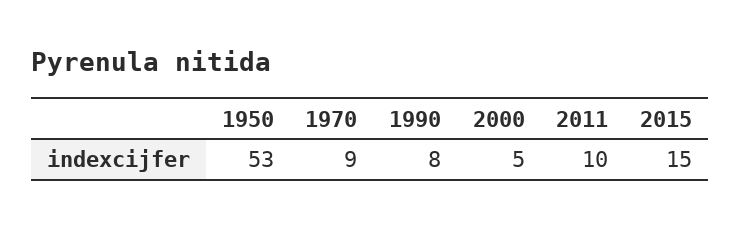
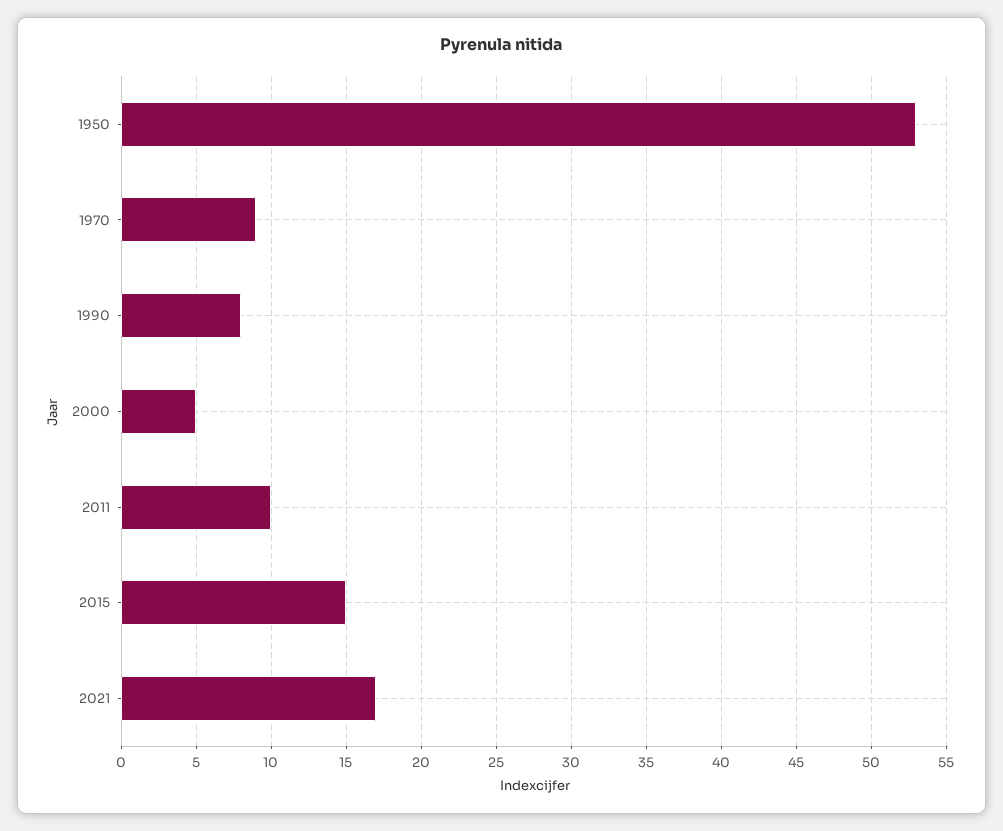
2021: none -> 17

